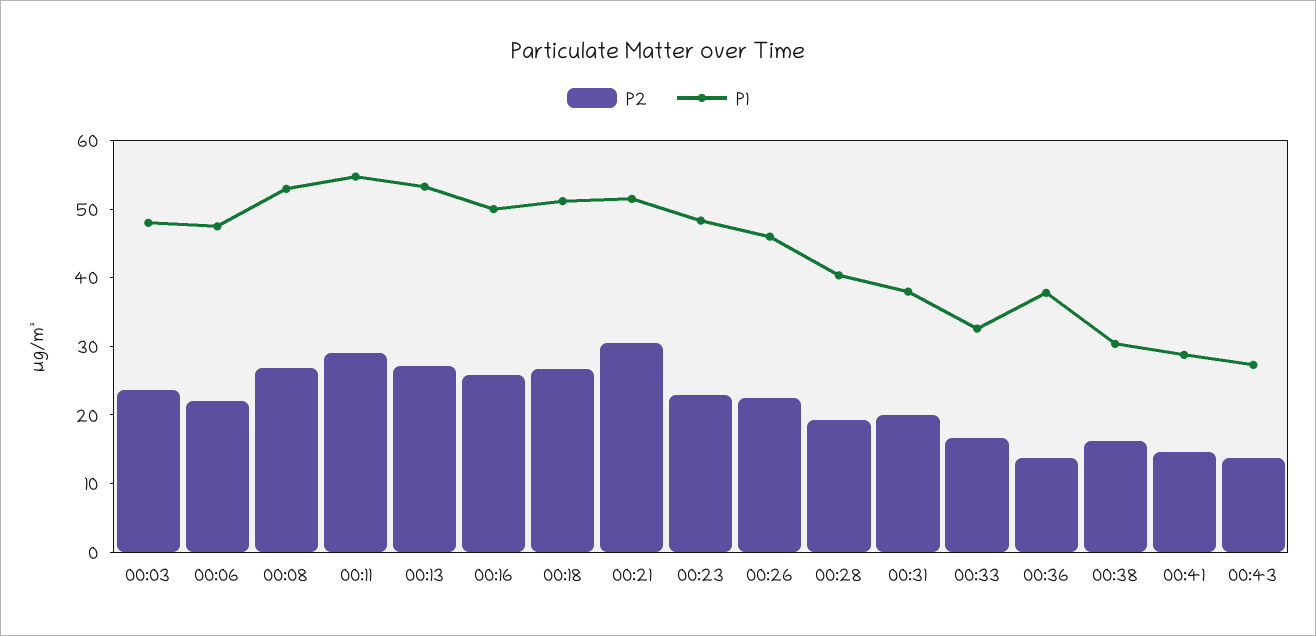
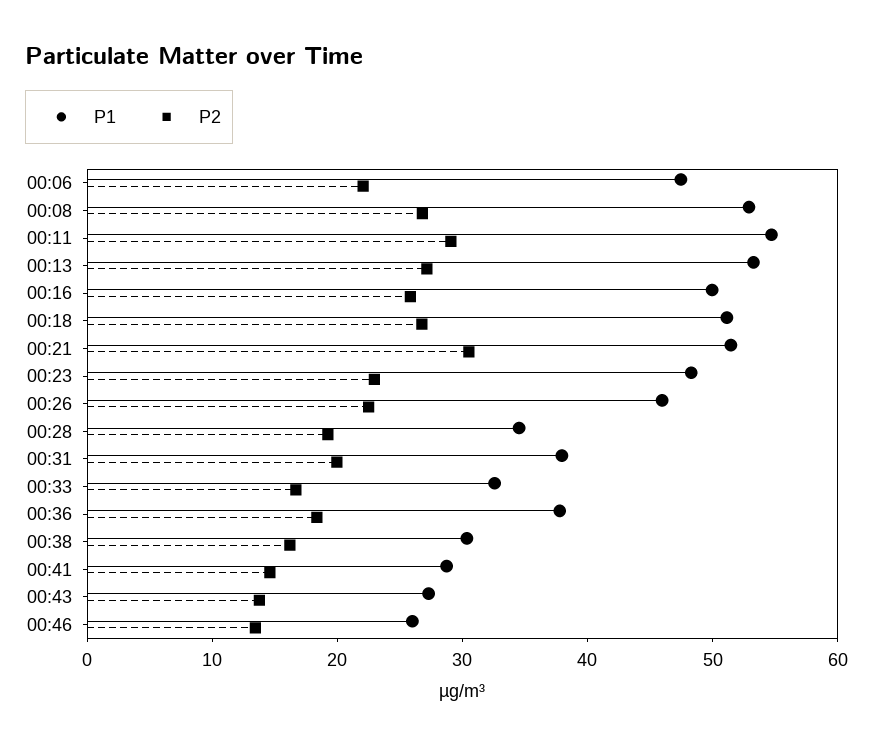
P2, 00:03: 24 -> none
P1, 00:03: 48 -> none
P1, 00:28: 40 -> 34
P2, 00:36: 14 -> 18
P1, 00:46: none -> 26
P2, 00:46: none -> 14

